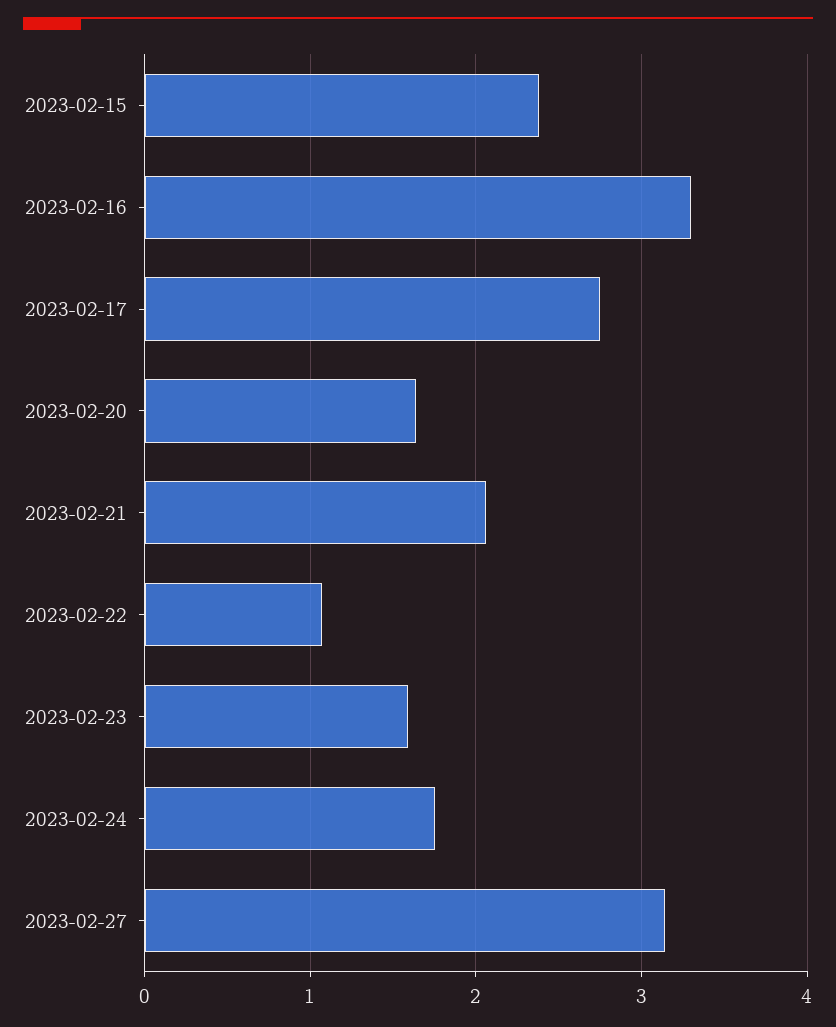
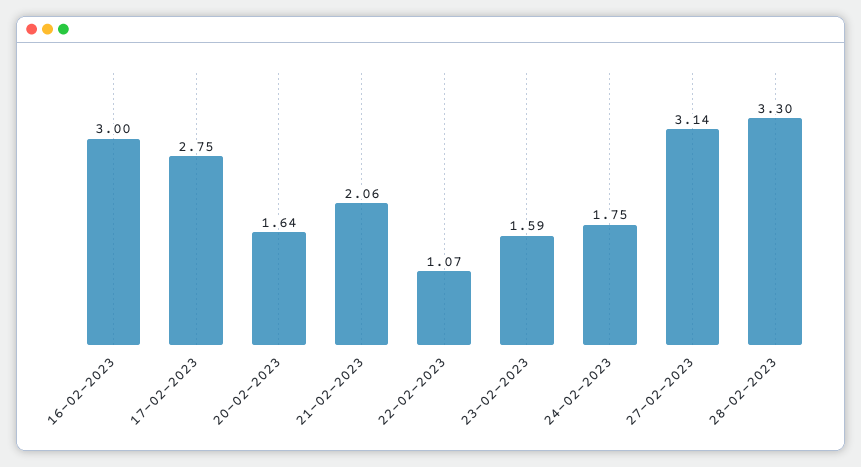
2023-02-15: 2.4 -> none
2023-02-16: 3.3 -> 3
28-02-2023: none -> 3.3

